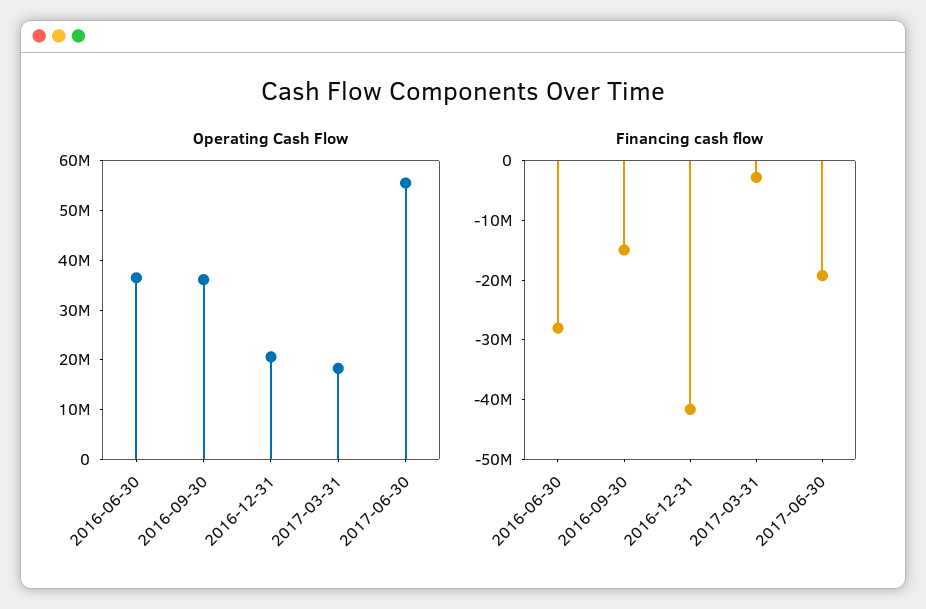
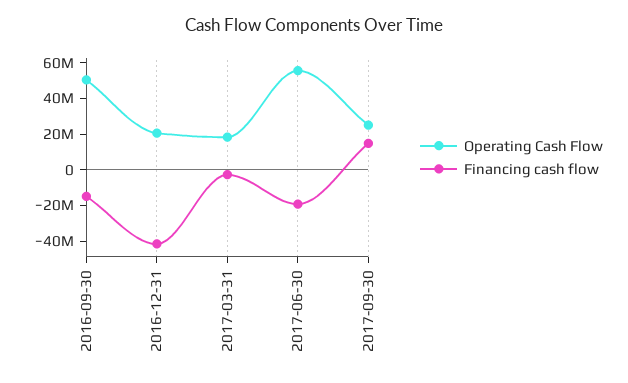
Operating Cash Flow, 2016-06-30: 36000000 -> none
Operating Cash Flow, 2016-09-30: 36000000 -> 50000000
Financing cash flow, 2016-06-30: -28000000 -> none
Operating Cash Flow, 2017-09-30: none -> 25000000
Financing cash flow, 2017-09-30: none -> 15000000

